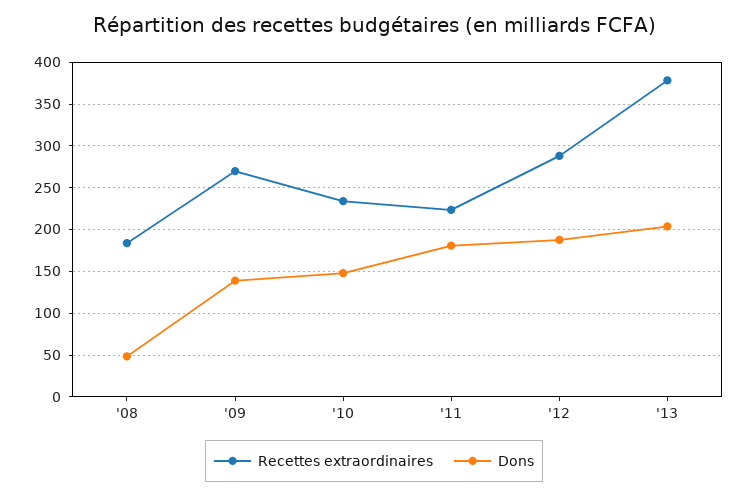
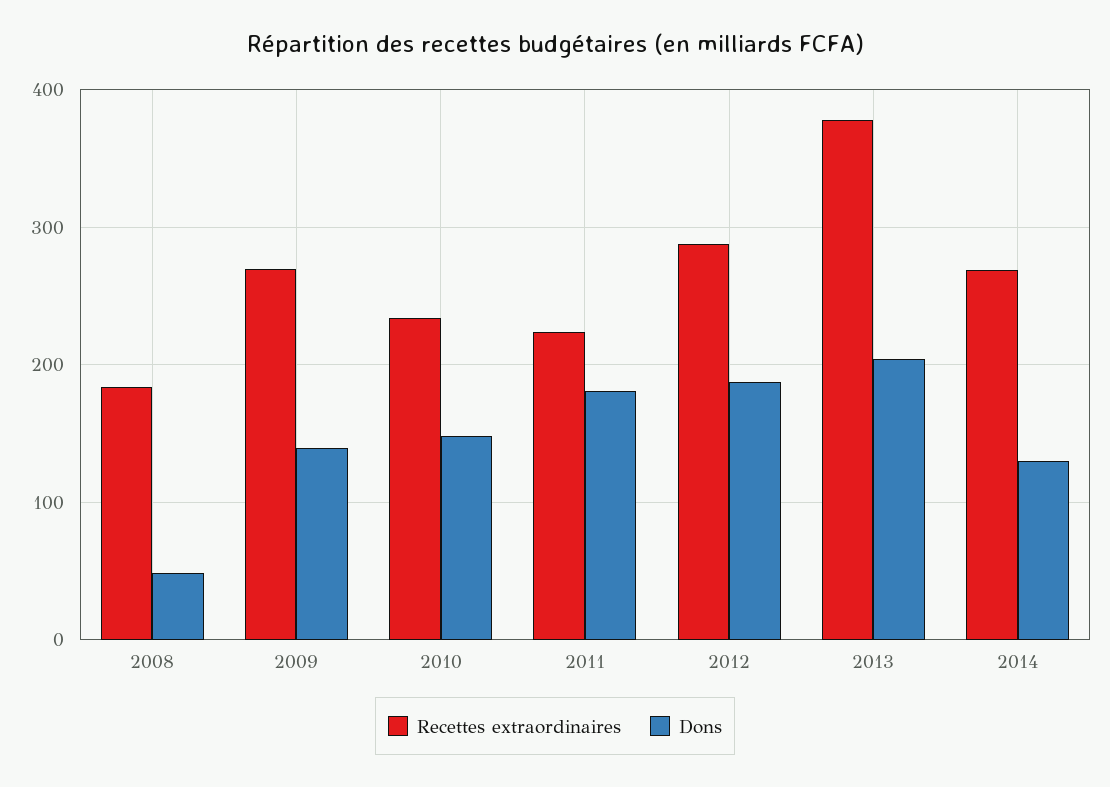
Recettes extraordinaires, 2014: none -> 270
Dons, 2014: none -> 130

